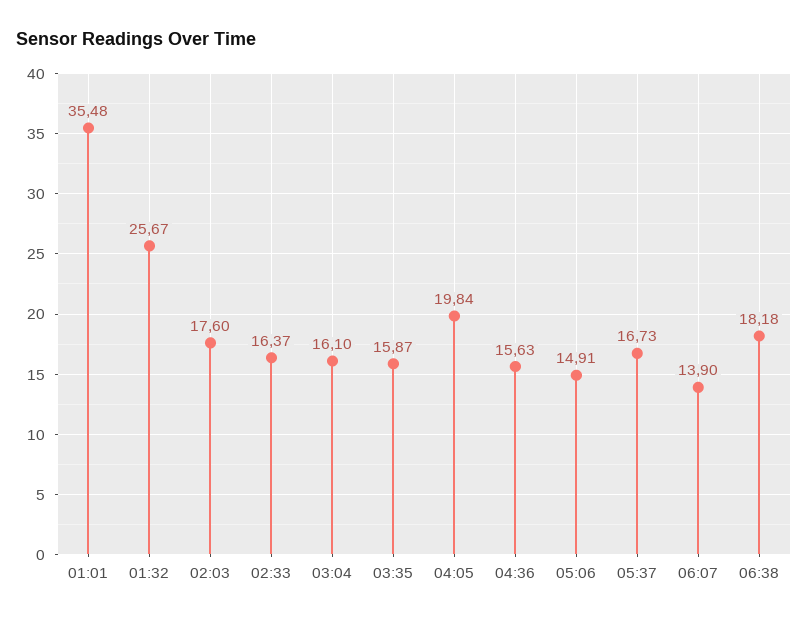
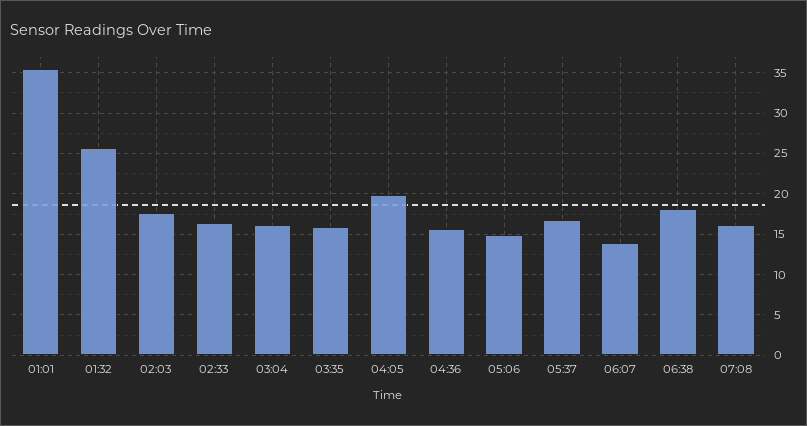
07:08: none -> 16

